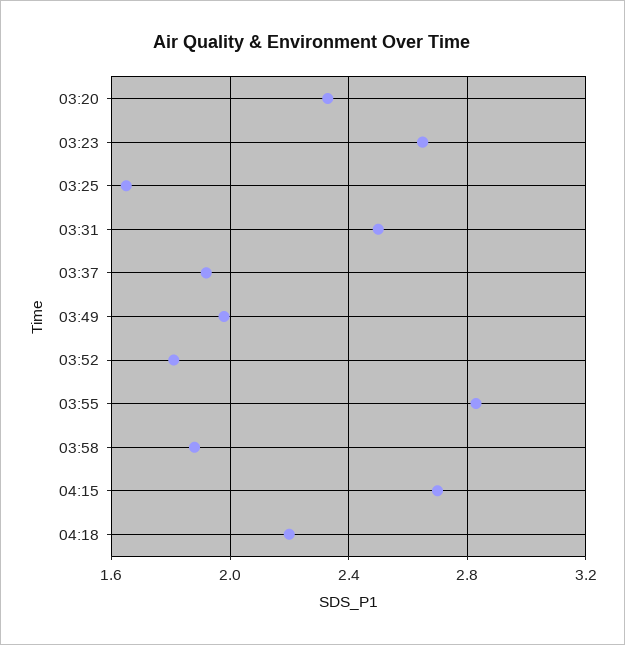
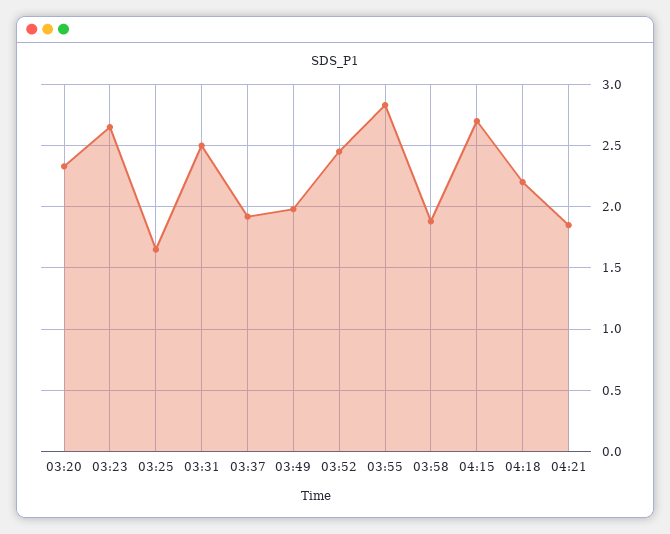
03:52: 1.8 -> 2.45
04:21: none -> 1.85

